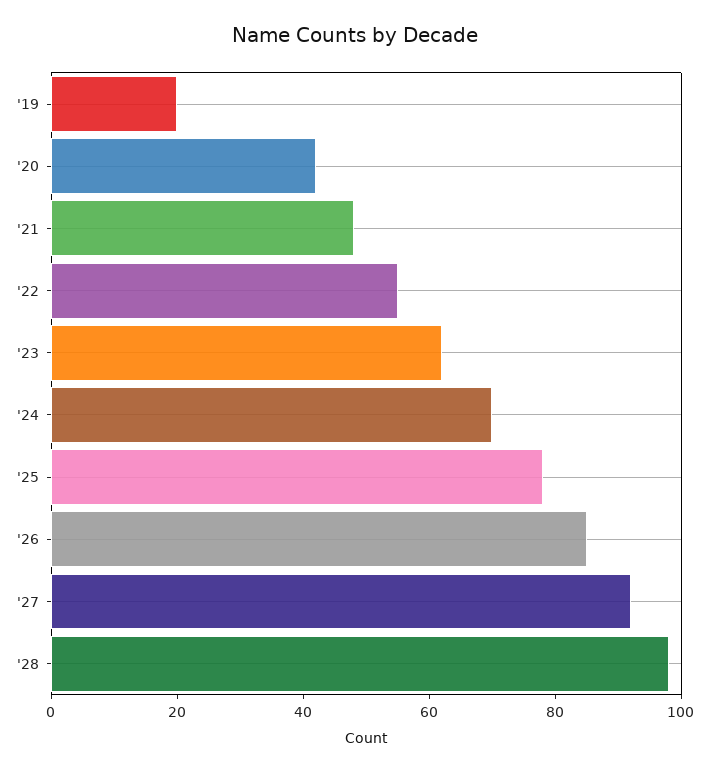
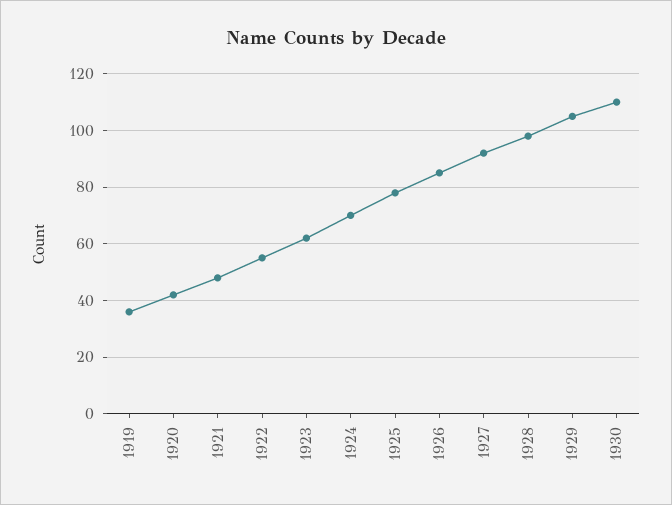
'19: 20 -> 35
1929: none -> 105
1930: none -> 110

